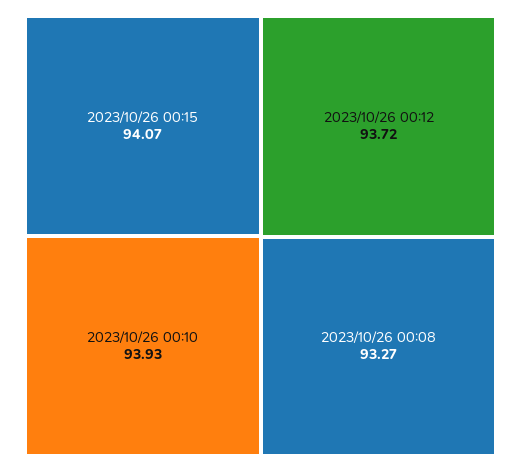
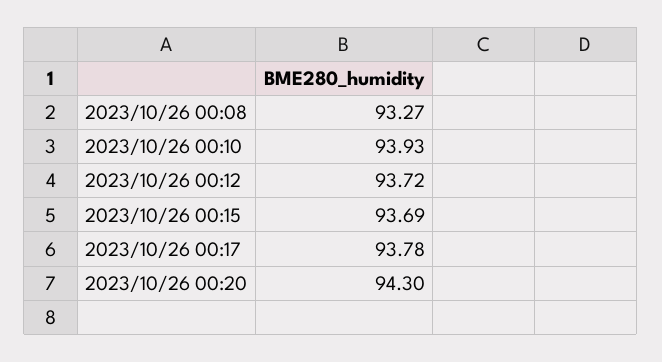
2023/10/26 00:15: 94.07 -> 93.69
2023/10/26 00:17: none -> 93.78
2023/10/26 00:20: none -> 94.3

